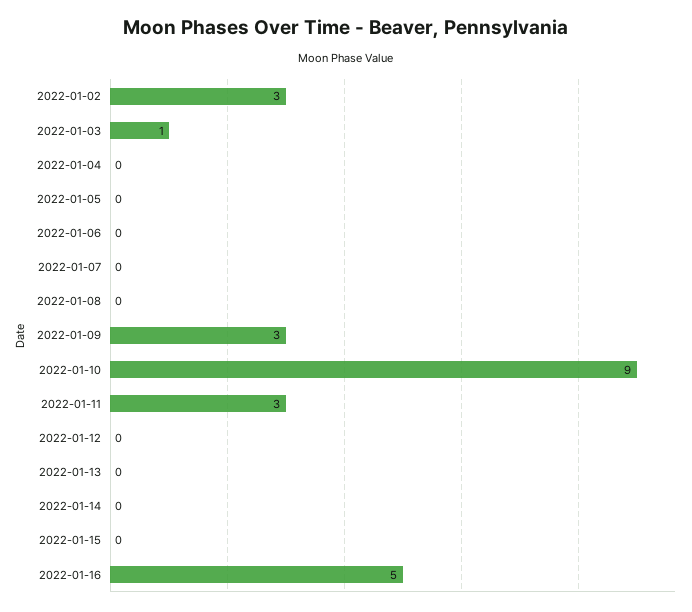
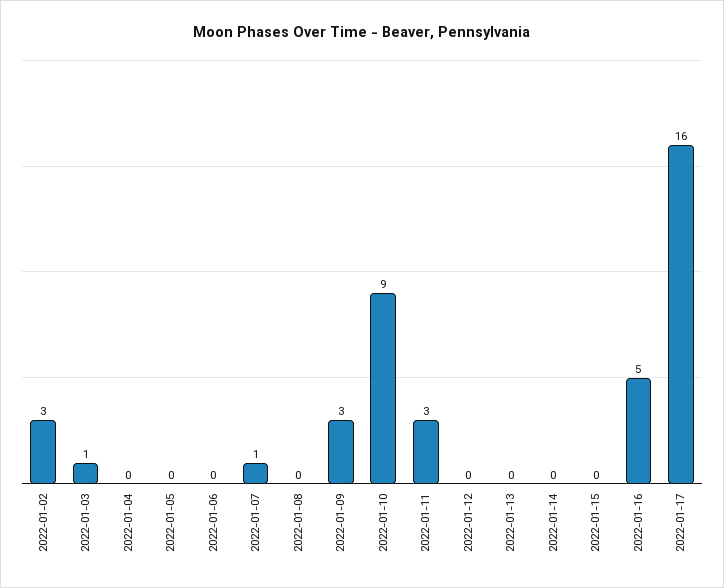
2022-01-07: 0 -> 1
2022-01-17: none -> 16

